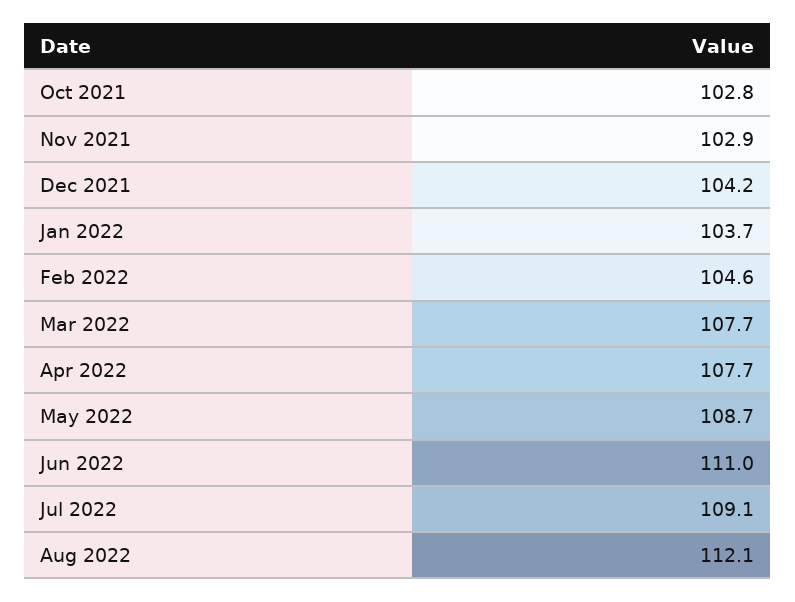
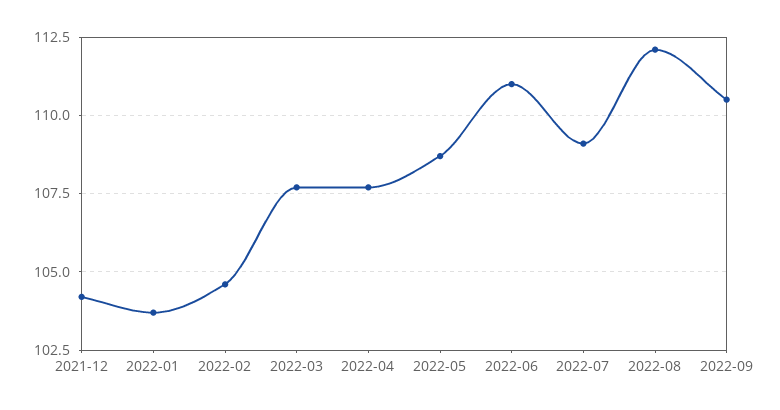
Oct 2021: 102.8 -> none
Nov 2021: 102.9 -> none
2022-09: none -> 110.5

